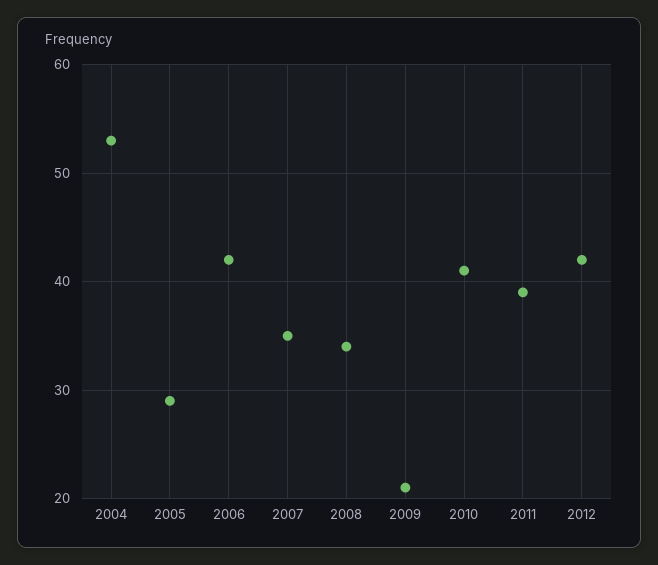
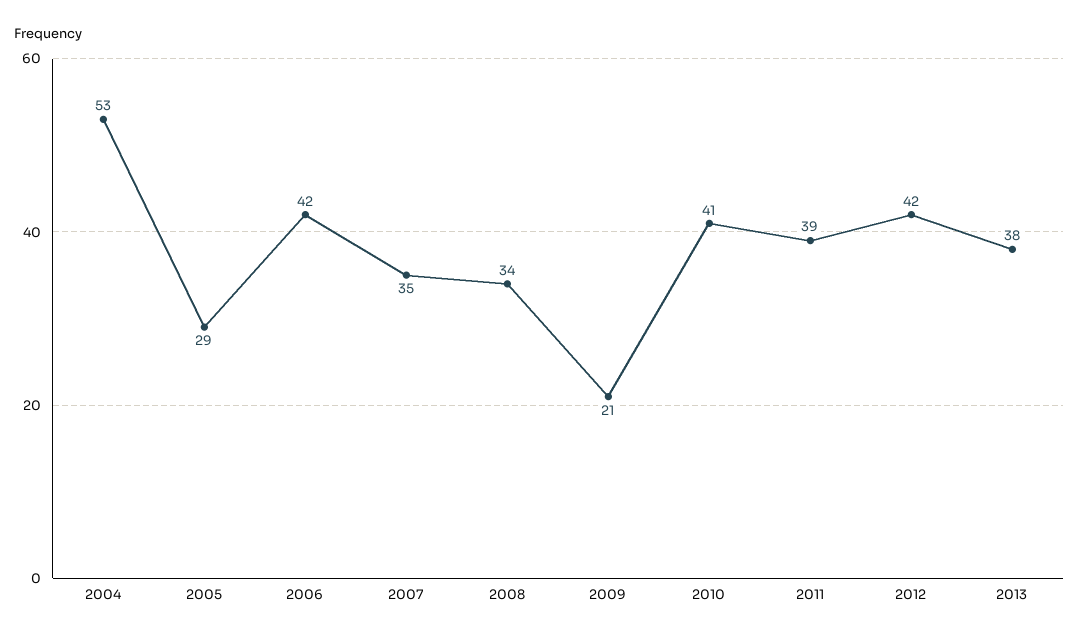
2013: none -> 38

